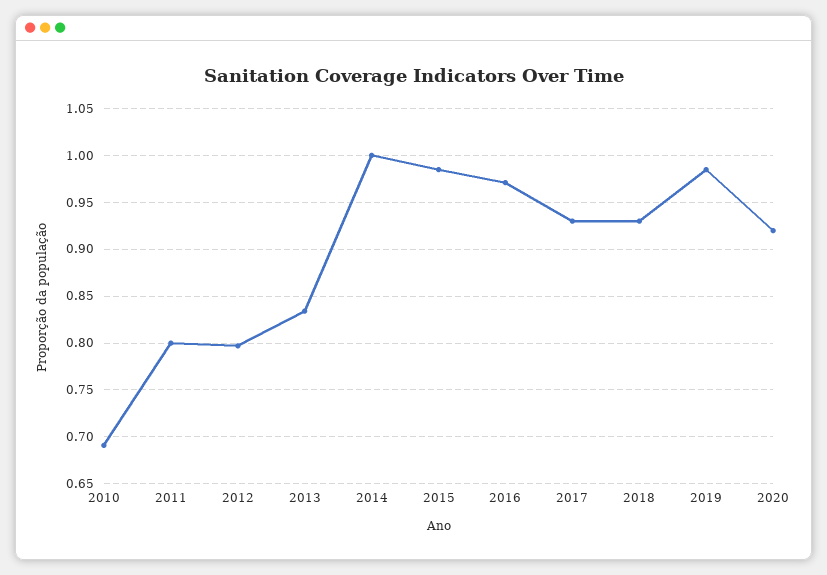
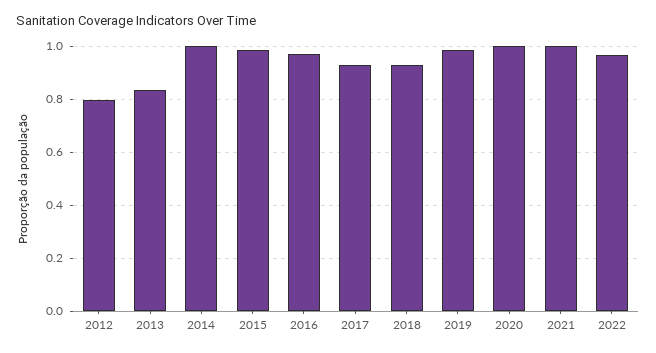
2010: 0.69 -> none
2011: 0.8 -> none
2020: 0.92 -> 1
2021: none -> 1
2022: none -> 0.975

